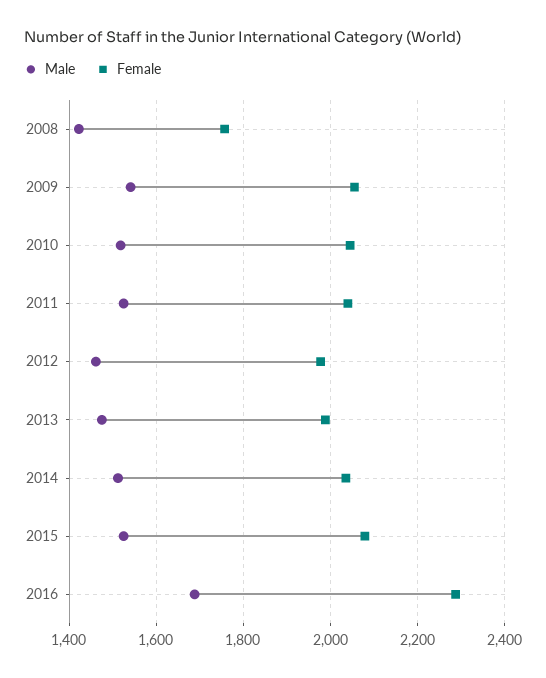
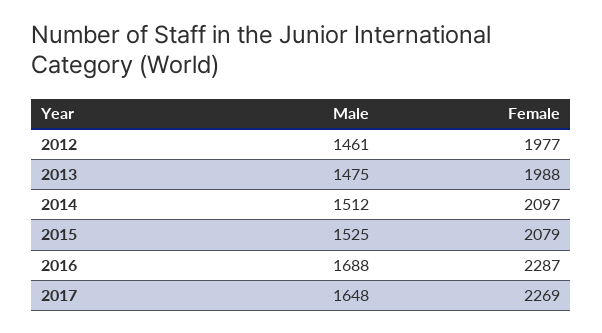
Male, 2008: 1420 -> none
Female, 2008: 1760 -> none
Male, 2009: 1540 -> none
Female, 2009: 2060 -> none
Male, 2010: 1520 -> none
Female, 2010: 2040 -> none
Male, 2011: 1520 -> none
Female, 2011: 2040 -> none
Female, 2014: 2040 -> 2097
Male, 2017: none -> 1648
Female, 2017: none -> 2269

